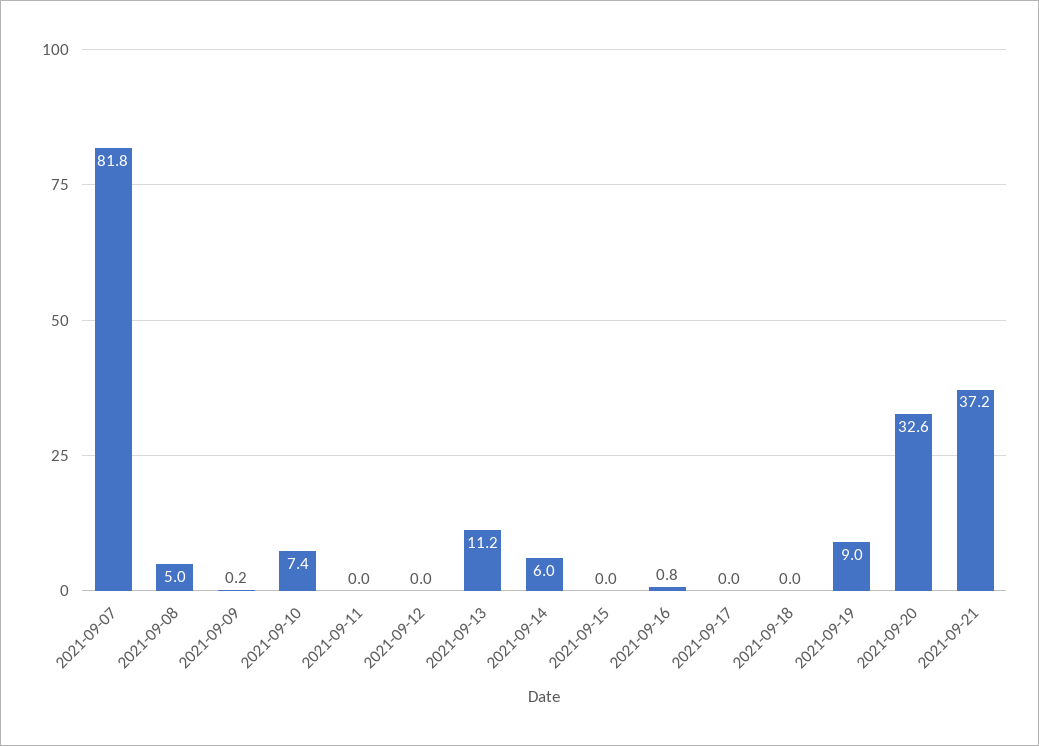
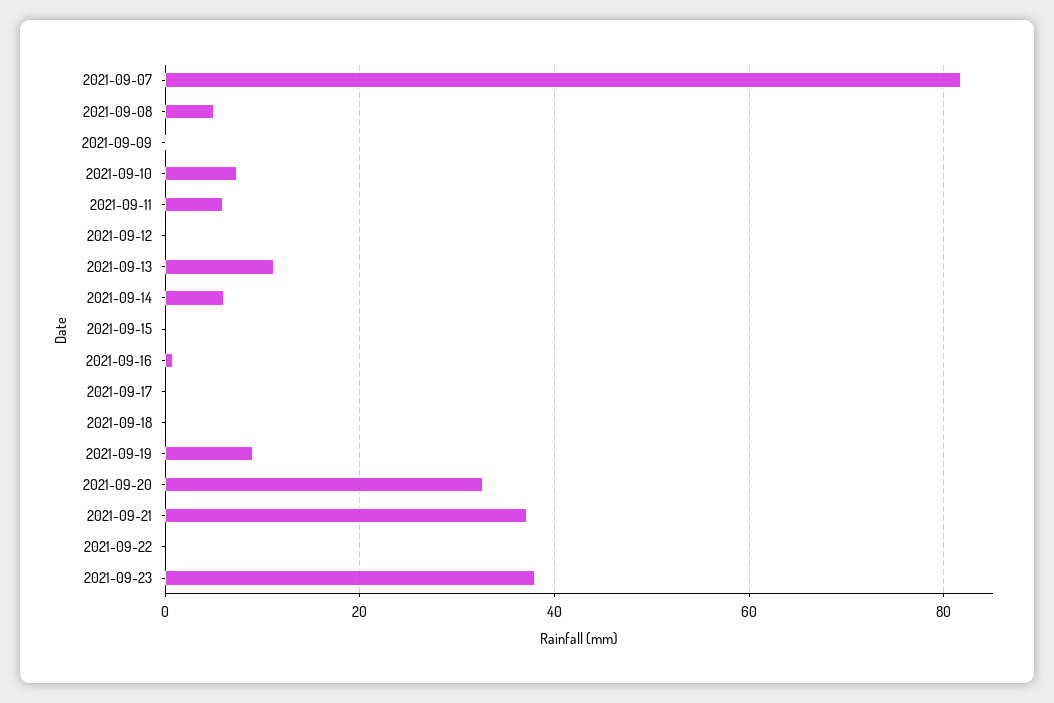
2021-09-11: 0 -> 6
2021-09-22: none -> 0
2021-09-23: none -> 38

